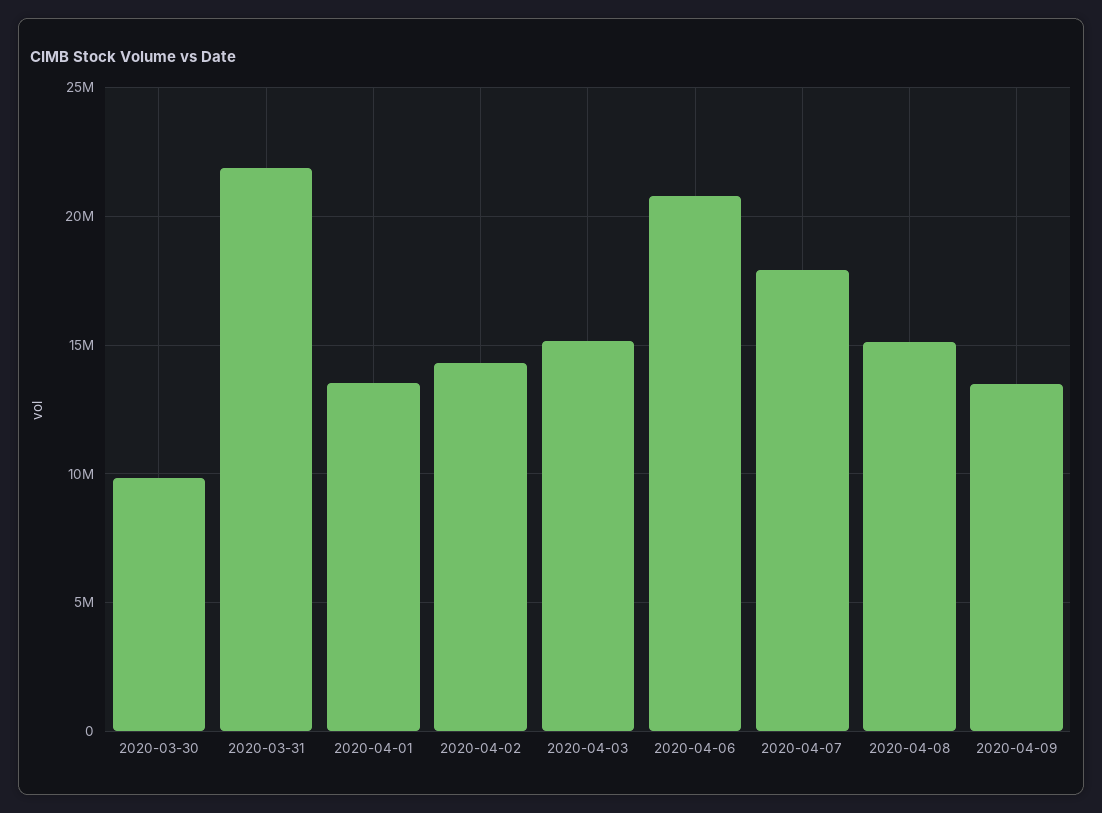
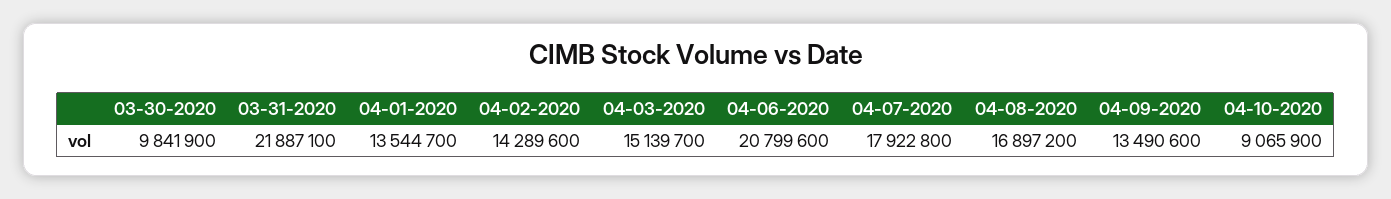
2020-04-08: 15000000 -> 16897200
04-10-2020: none -> 9065900

